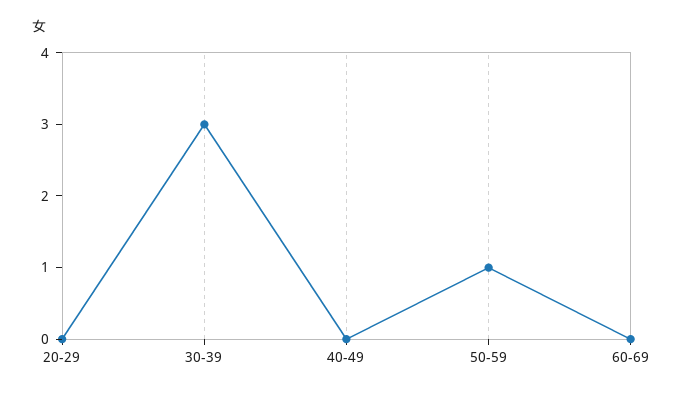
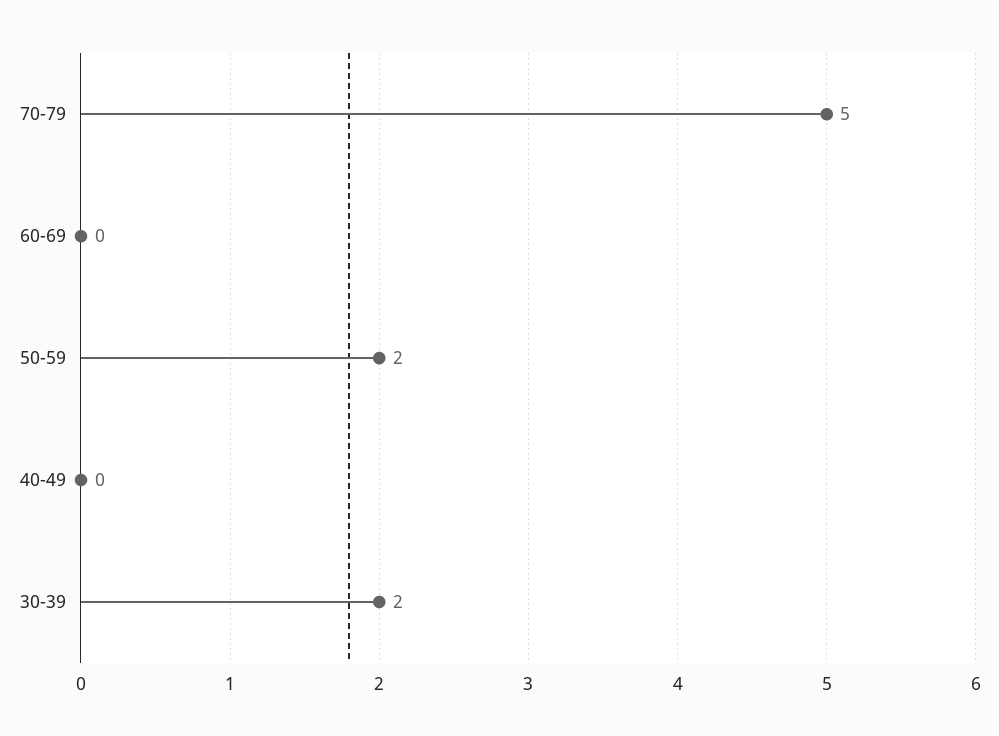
20-29: 0 -> none
30-39: 3 -> 2
50-59: 1 -> 2
70-79: none -> 5

